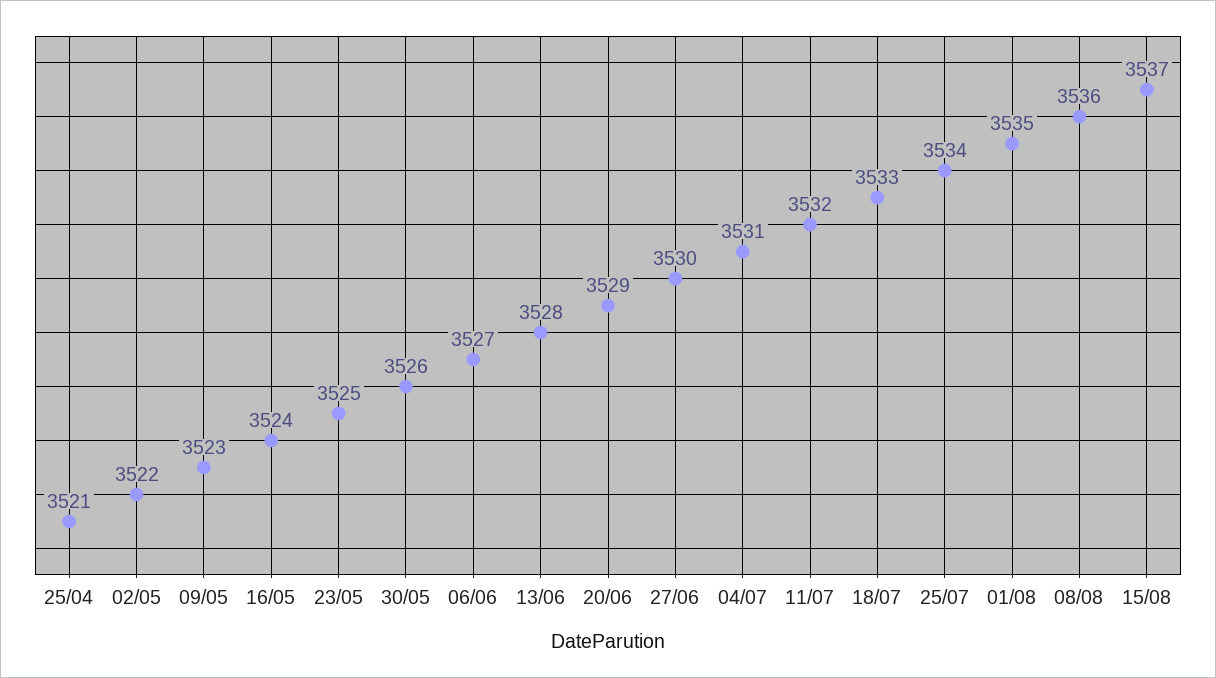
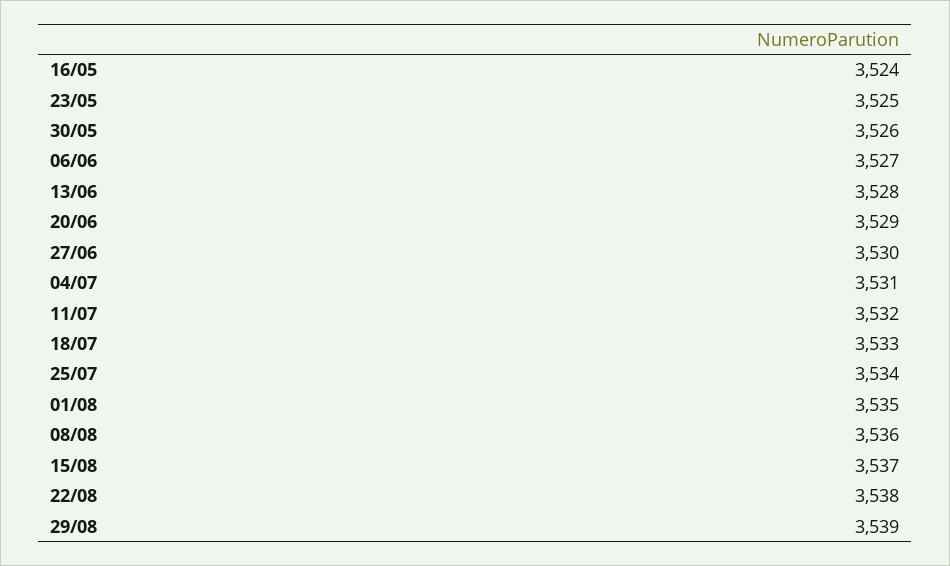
25/04: 3521 -> none
02/05: 3522 -> none
09/05: 3523 -> none
22/08: none -> 3538
29/08: none -> 3539

